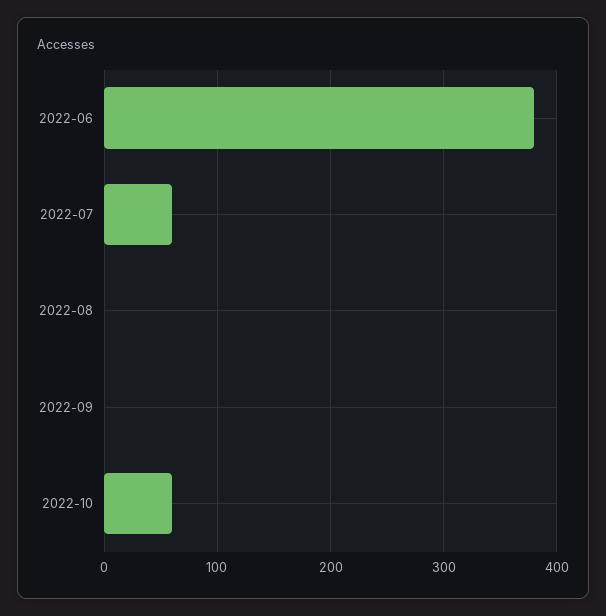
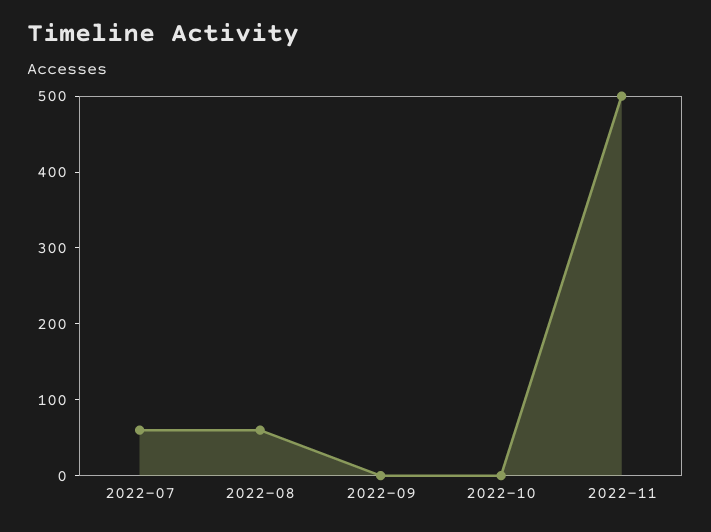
2022-06: 380 -> none
2022-08: 0 -> 60
2022-10: 60 -> 0
2022-11: none -> 500

